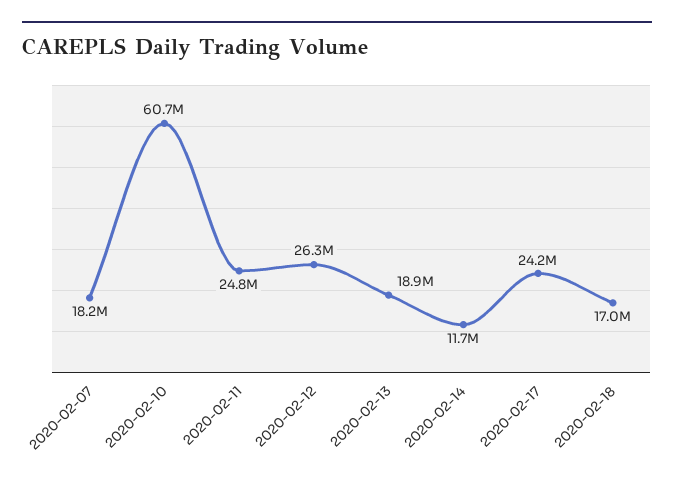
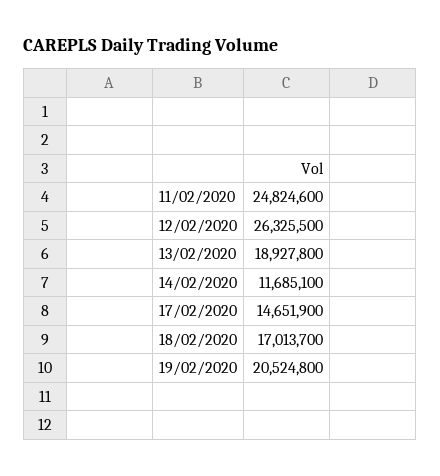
2020-02-07: 18200000 -> none
2020-02-10: 60700000 -> none
2020-02-17: 24200000 -> 14651900
19/02/2020: none -> 20524800

